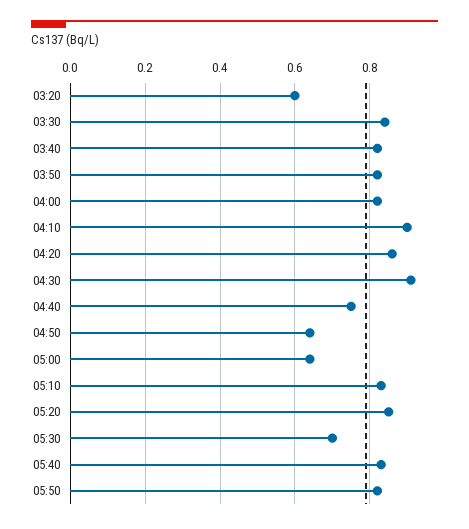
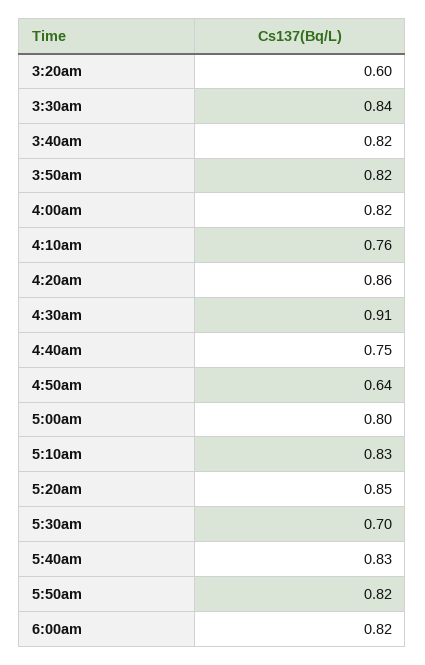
04:10: 0.9 -> 0.76
05:00: 0.65 -> 0.8
6:00am: none -> 0.82

